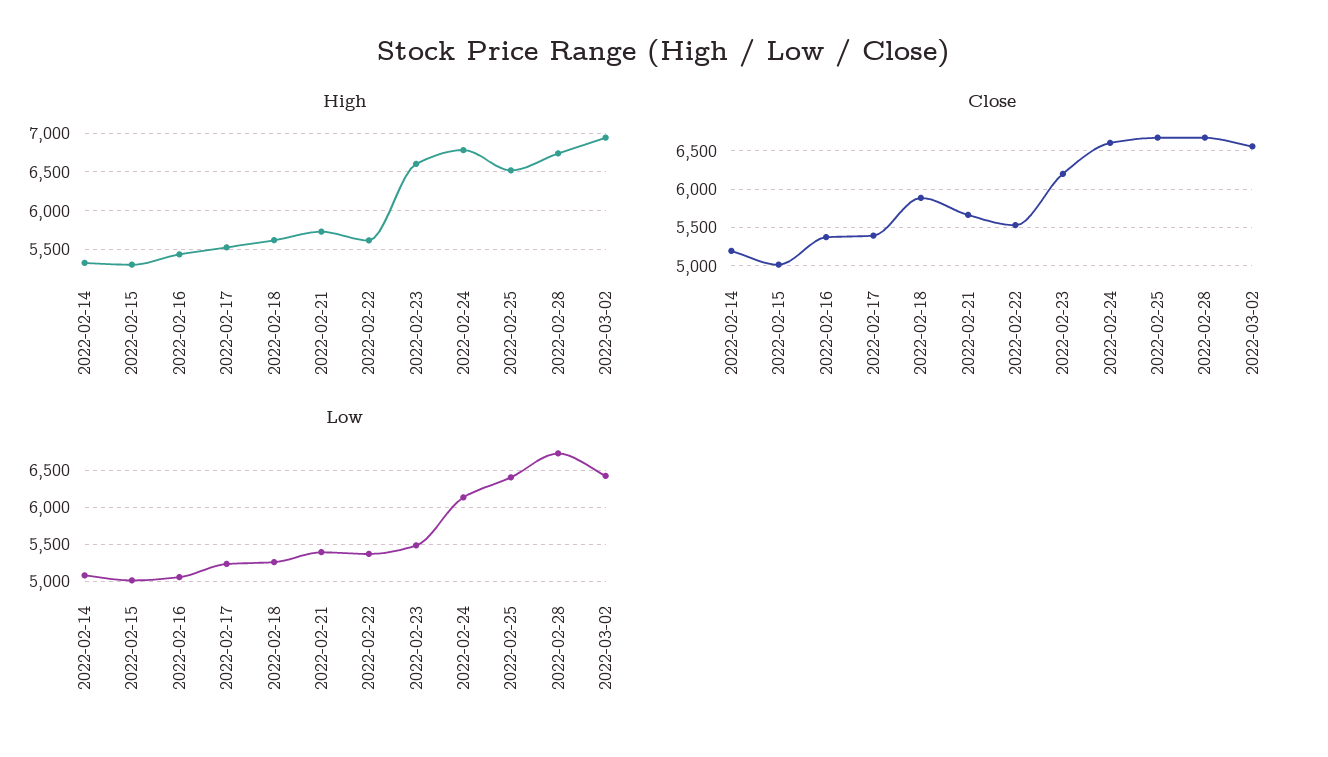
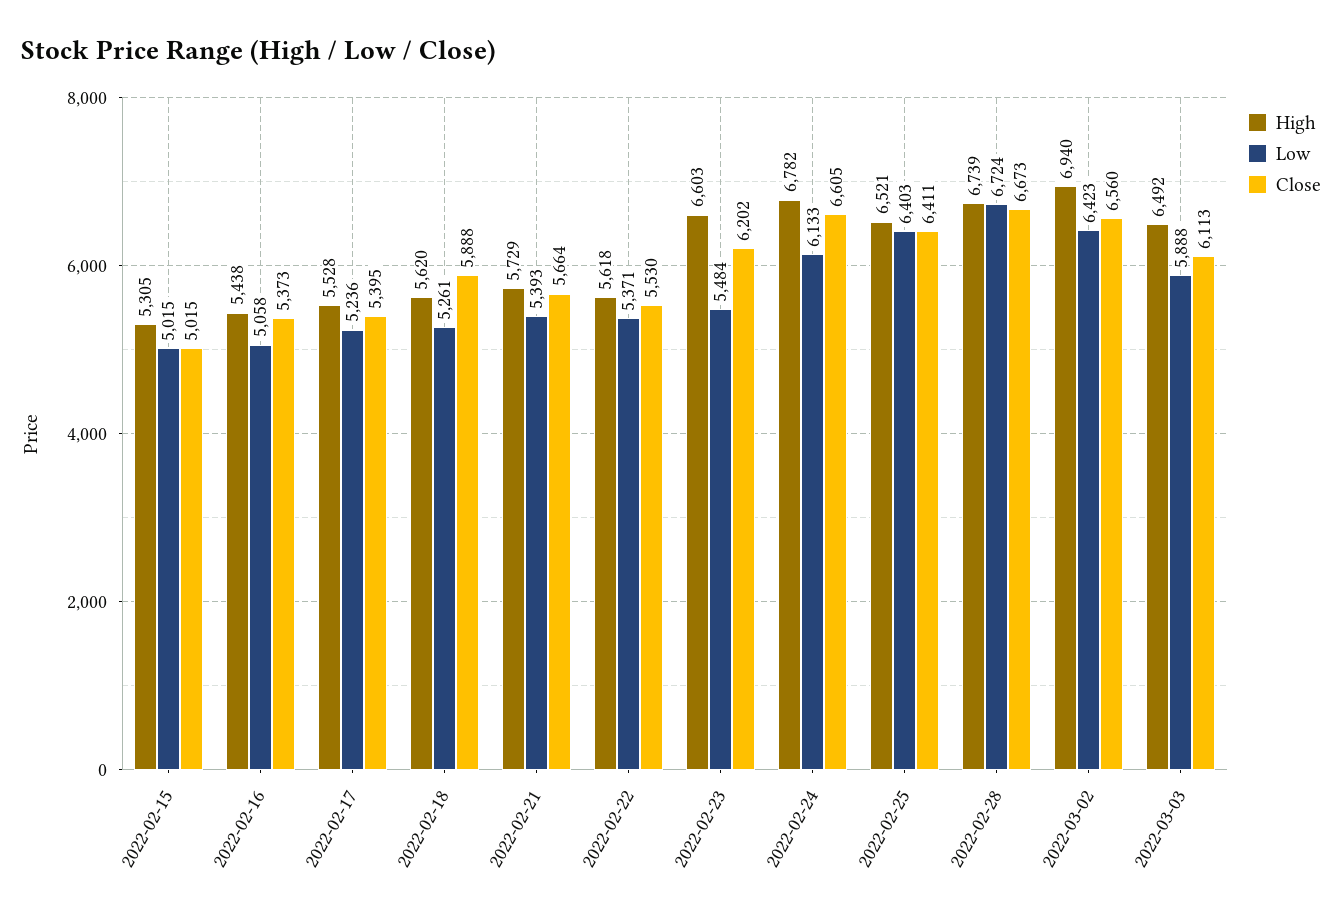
High, 2022-02-14: 5300 -> none
Close, 2022-02-14: 5200 -> none
Close, 2022-02-25: 6700 -> 6411
Low, 2022-02-14: 5100 -> none
High, 2022-03-03: none -> 6492
Low, 2022-03-03: none -> 5888
Close, 2022-03-03: none -> 6113

